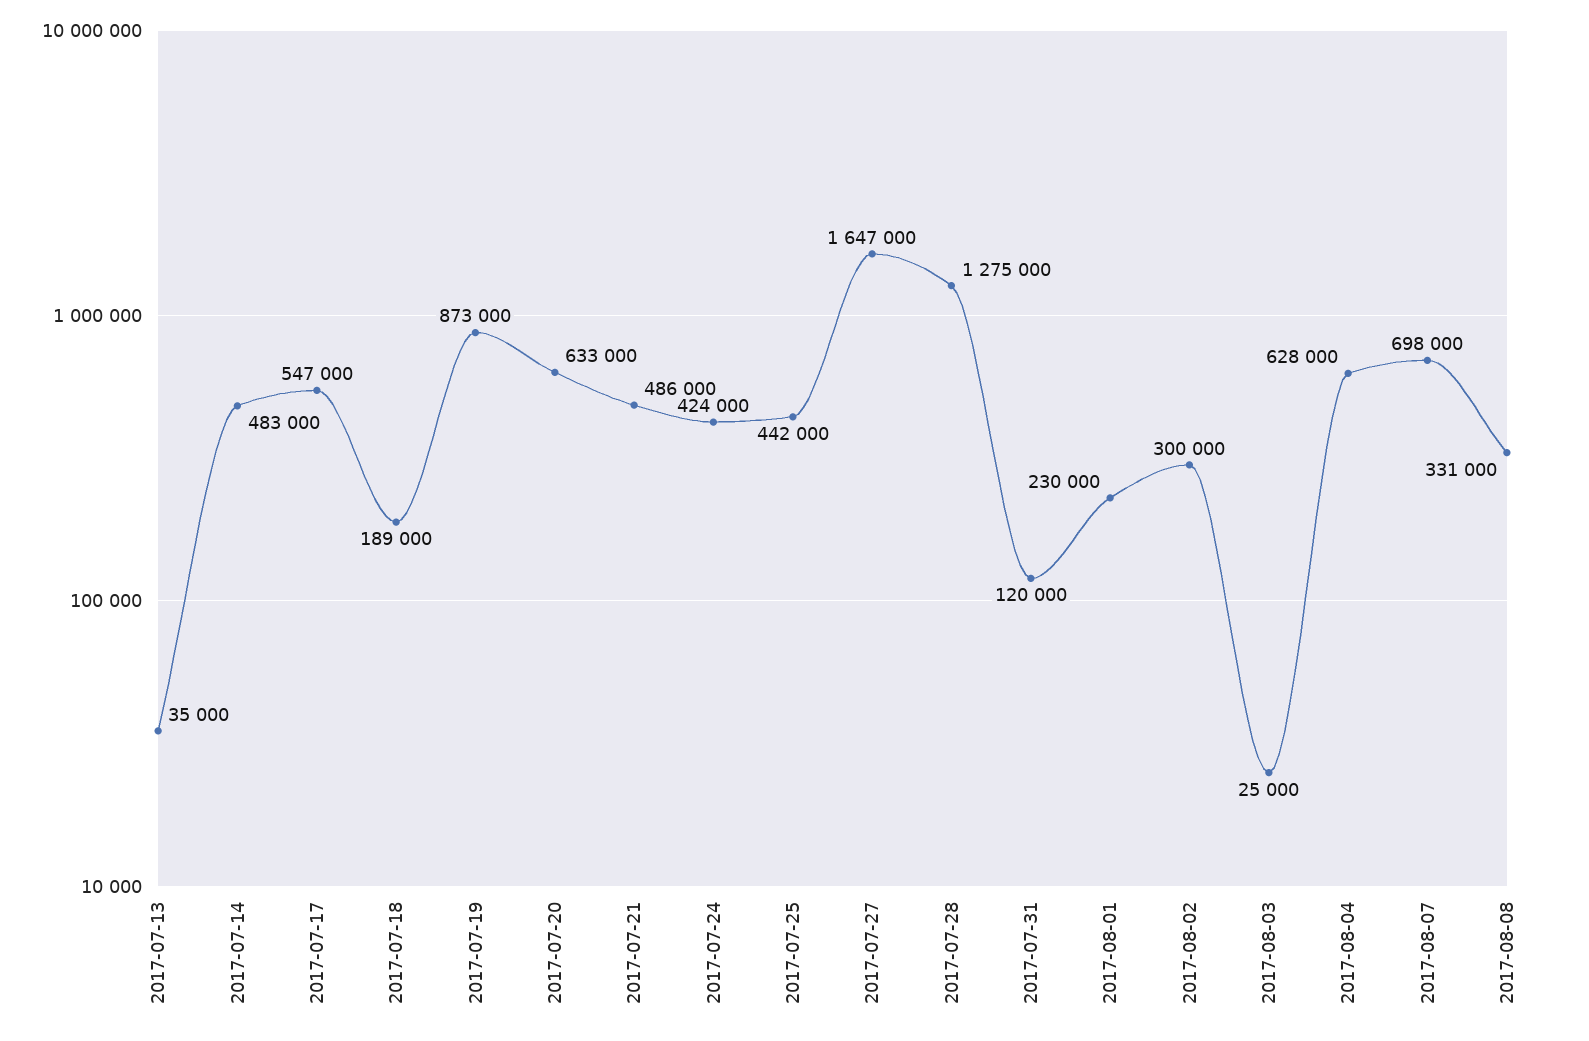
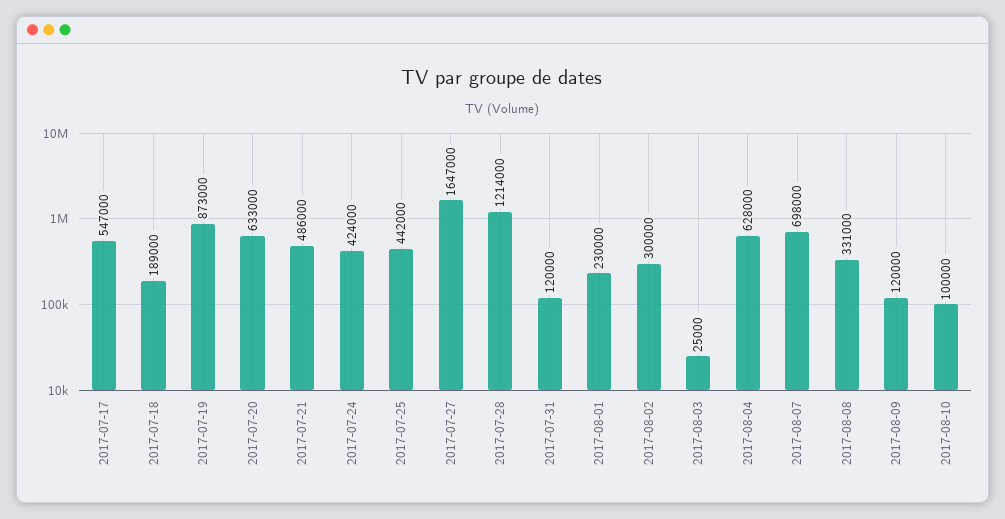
2017-07-13: 35000 -> none
2017-07-14: 483000 -> none
2017-07-28: 1275000 -> 1214000
2017-08-09: none -> 120000
2017-08-10: none -> 100000

